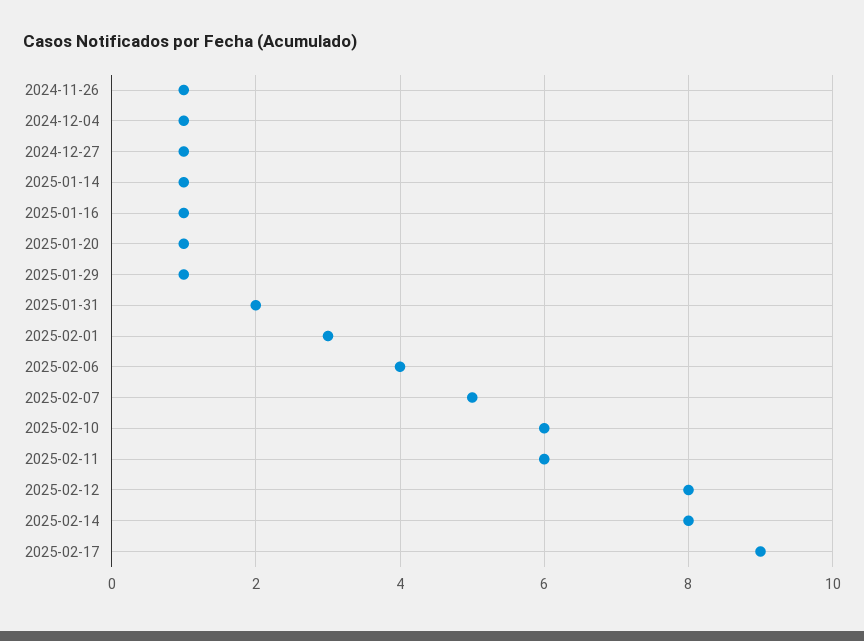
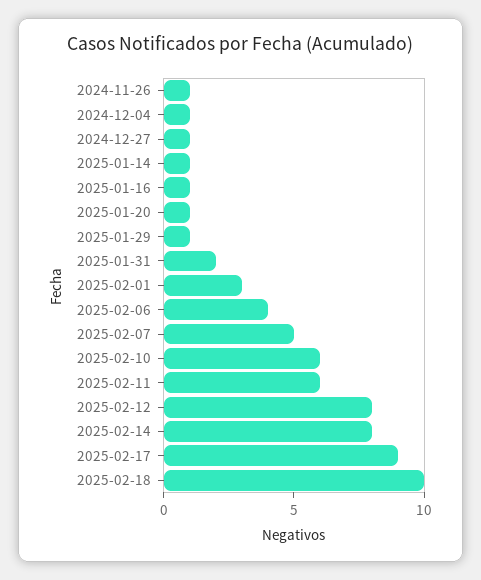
2025-02-18: none -> 10

